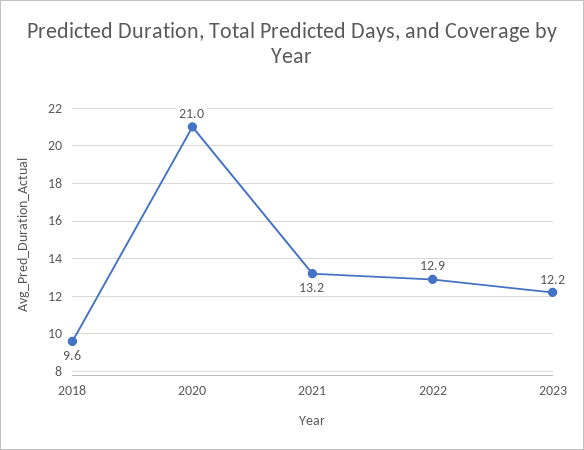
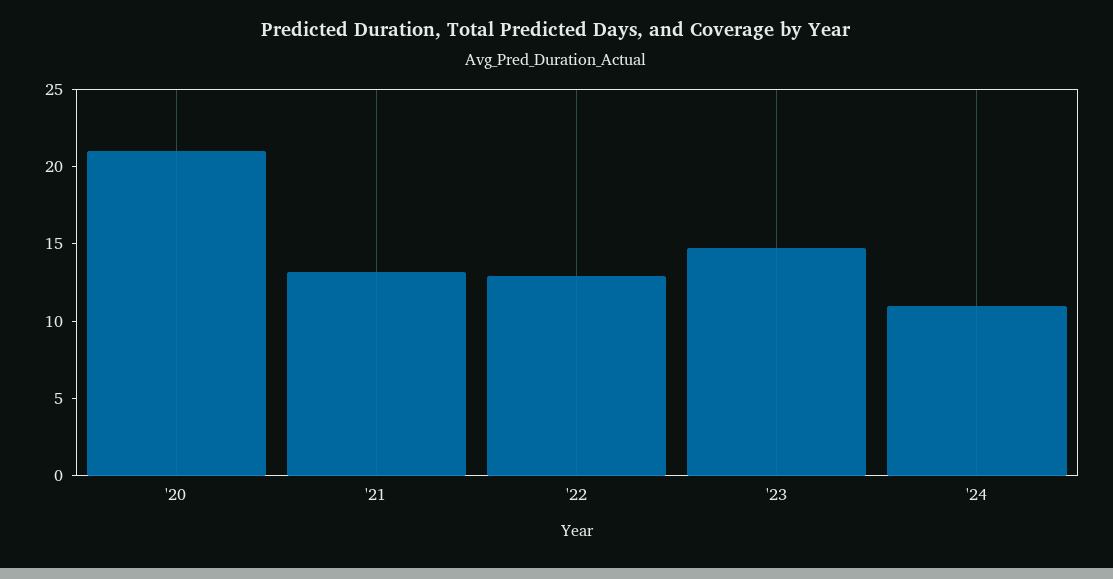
2018: 9.6 -> none
2023: 12.2 -> 15
'24: none -> 11

